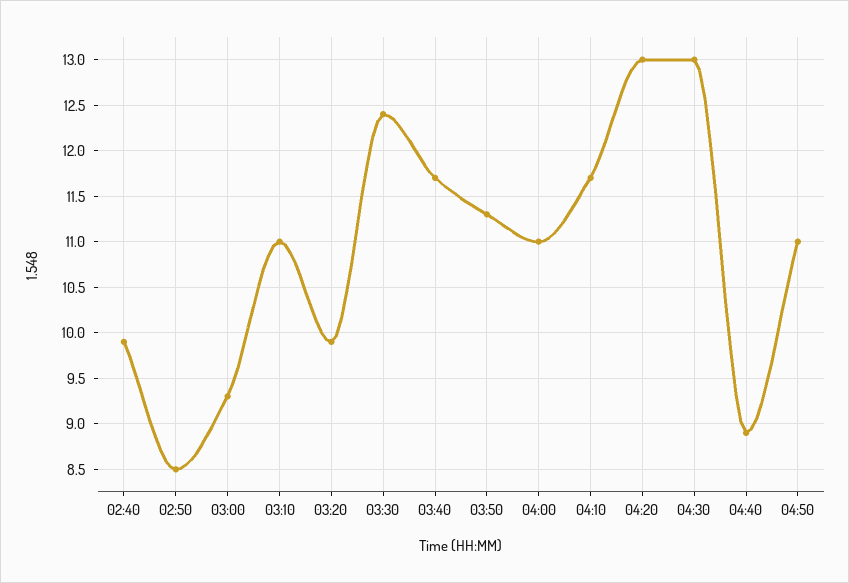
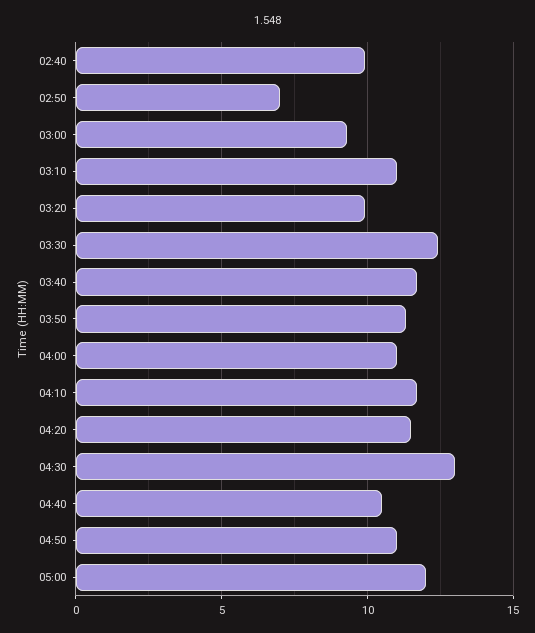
02:50: 8.5 -> 7
04:20: 13 -> 11.5
04:40: 8.9 -> 10.5
05:00: none -> 12

